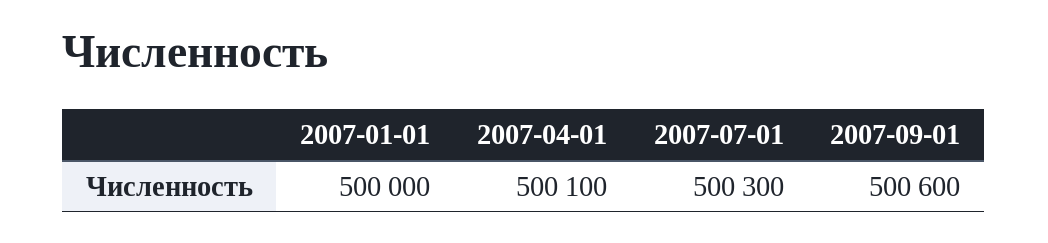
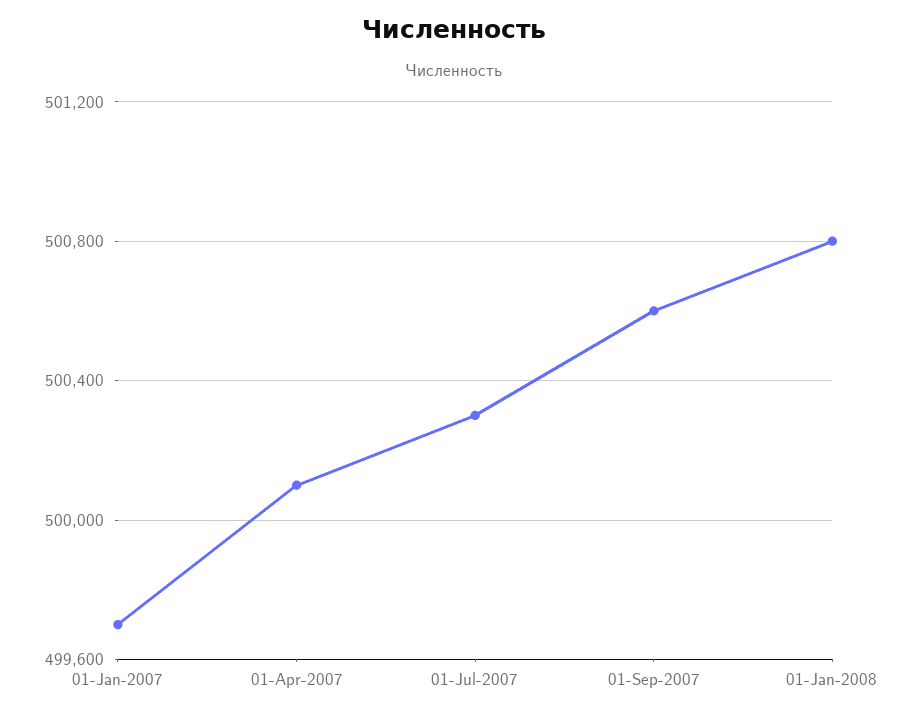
2007-01-01: 500000 -> 499700
01-Jan-2008: none -> 500800

